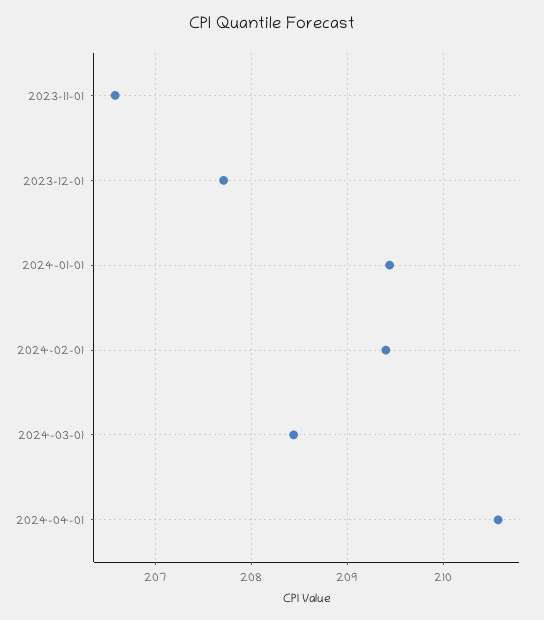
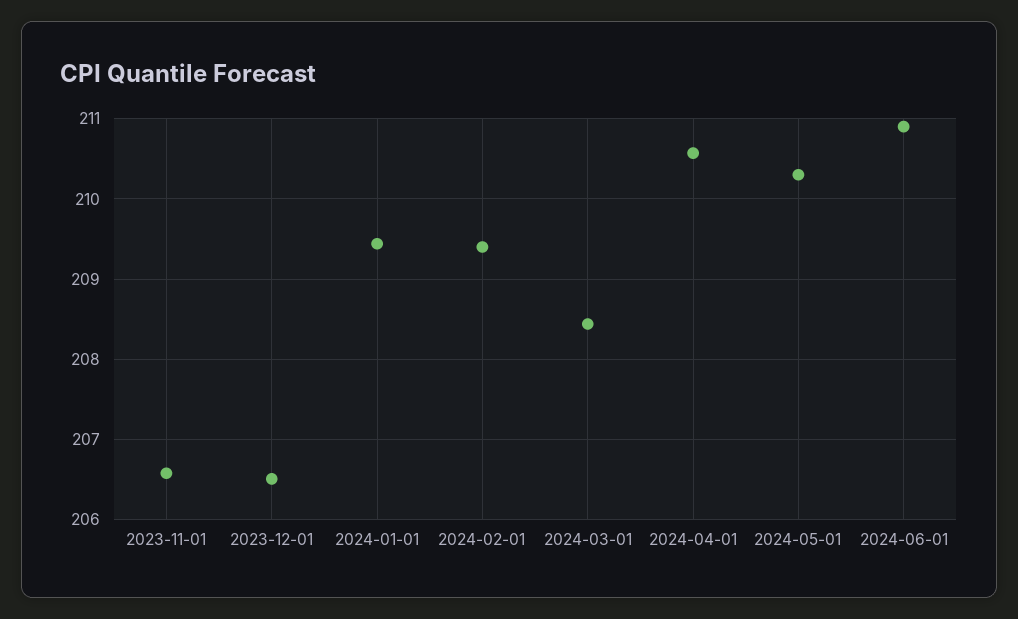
2023-12-01: 207.7 -> 206.5
2024-05-01: none -> 210.3
2024-06-01: none -> 210.9

